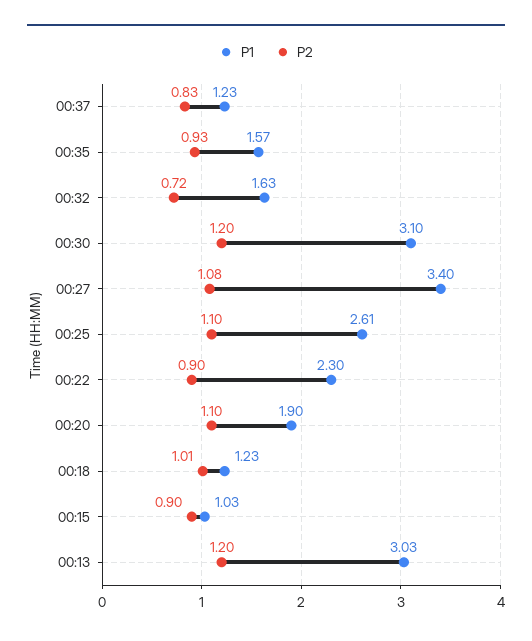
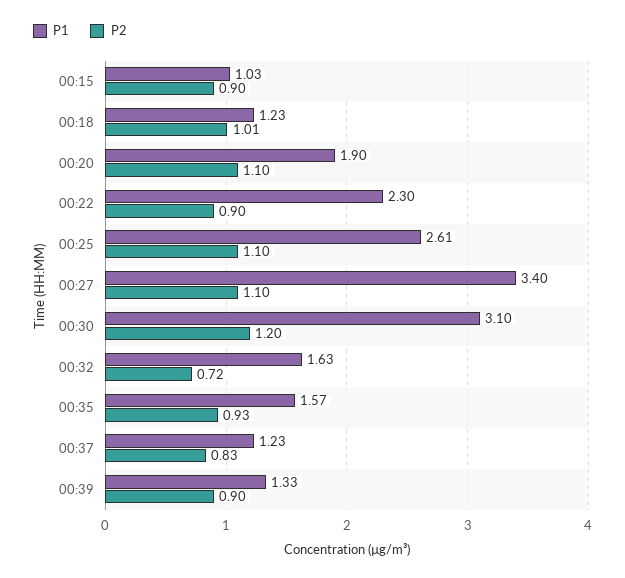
P2, 00:27: 1.08 -> 1.1
P1, 00:13: 3.03 -> none
P2, 00:13: 1.2 -> none
P1, 00:39: none -> 1.33
P2, 00:39: none -> 0.9

